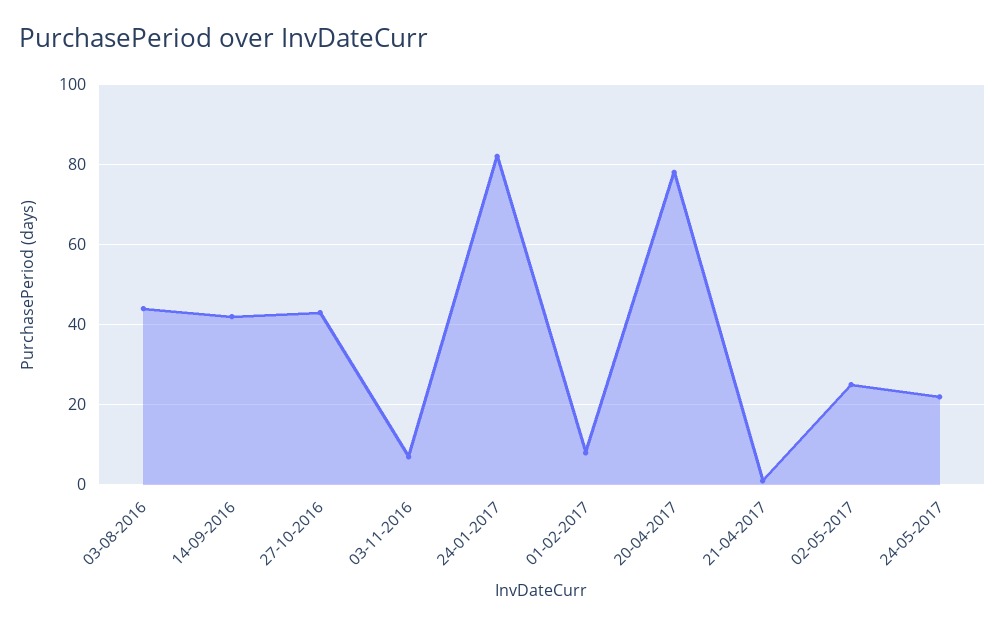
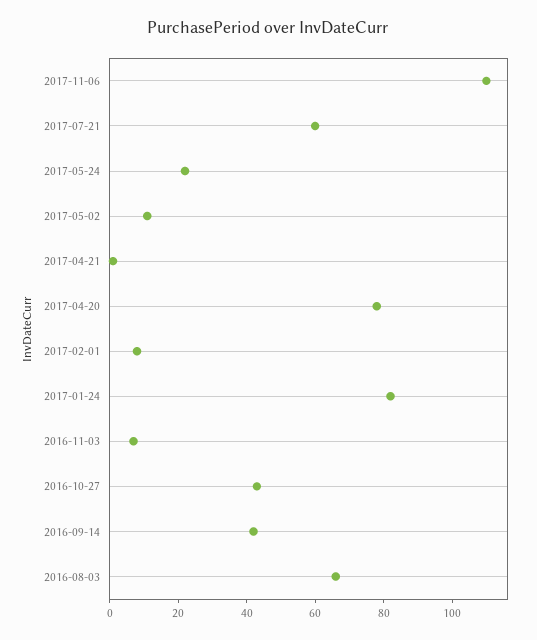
03-08-2016: 45 -> 65
02-05-2017: 25 -> 10
2017-11-06: none -> 110
2017-07-21: none -> 60

